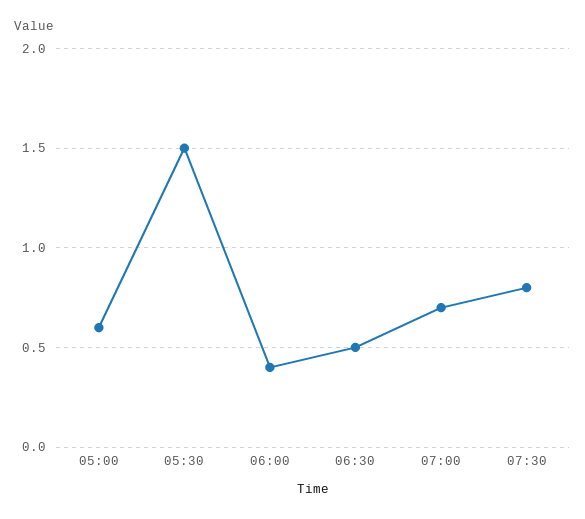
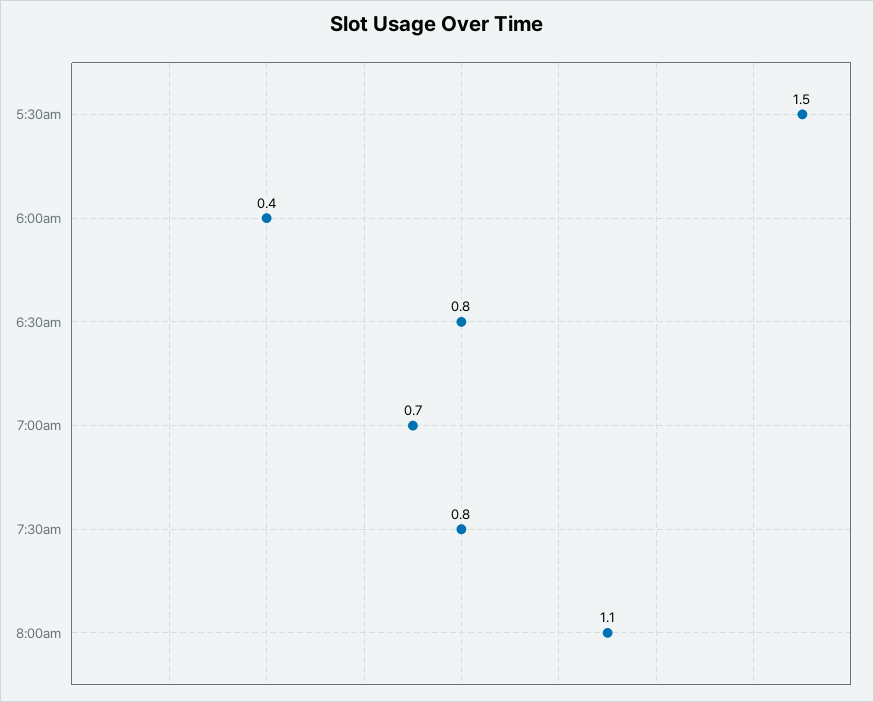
05:00: 0.6 -> none
06:30: 0.5 -> 0.8
8:00am: none -> 1.1

